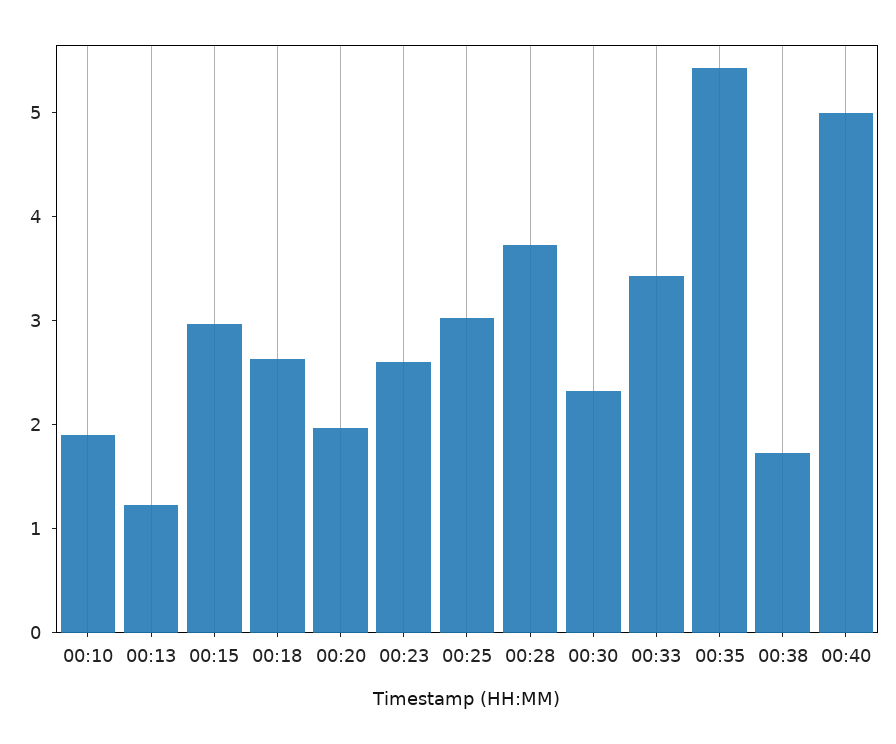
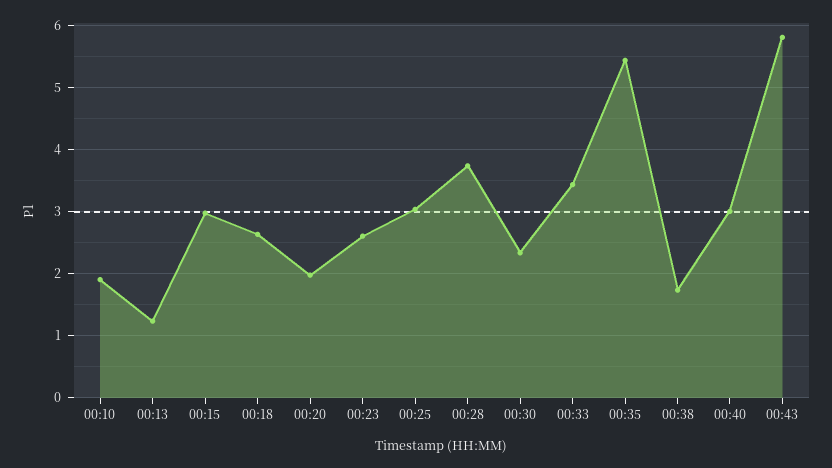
00:40: 5 -> 3
00:43: none -> 5.8

